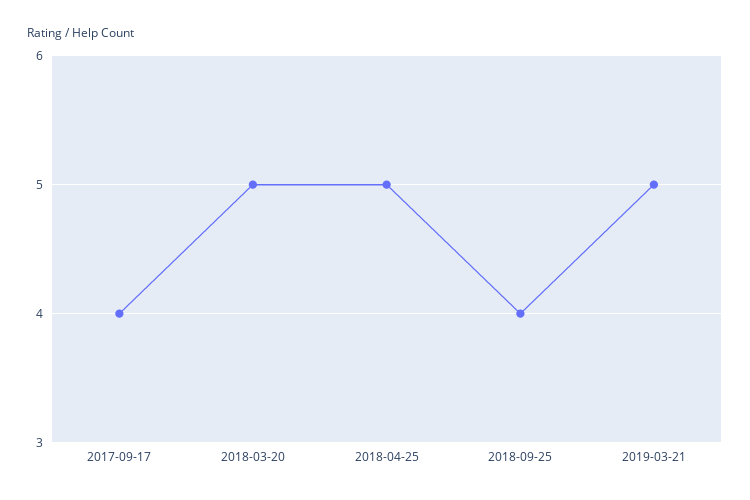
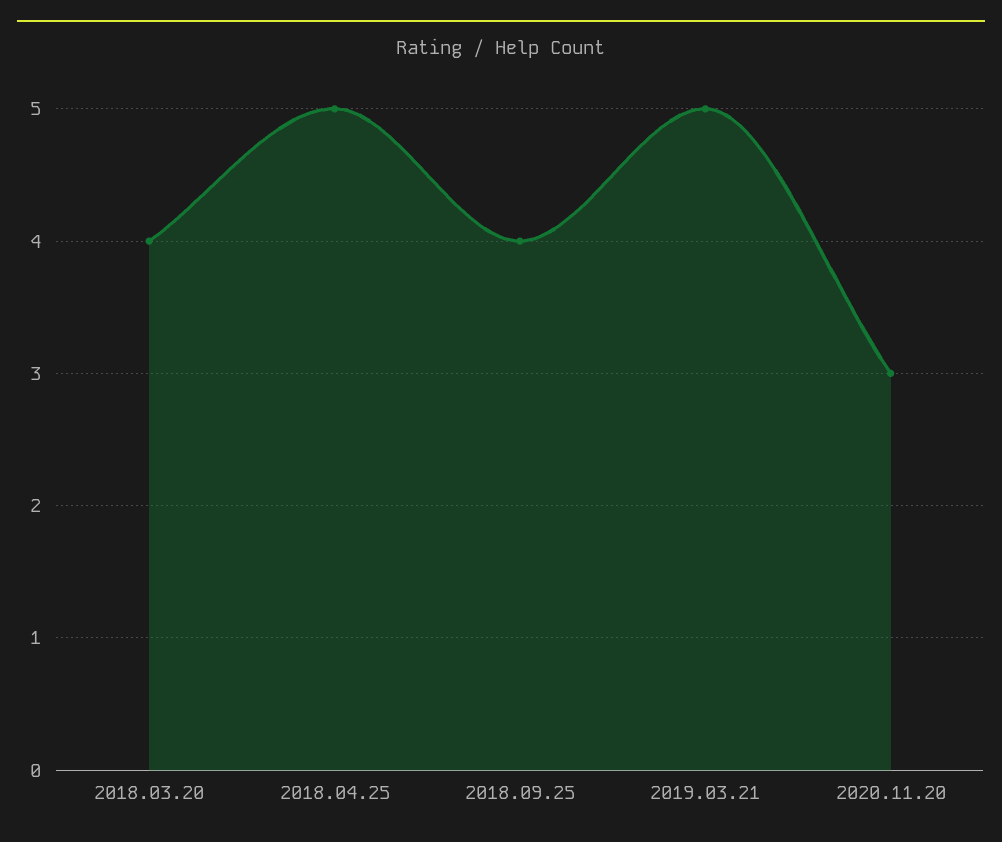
2017-09-17: 4 -> none
2018-03-20: 5 -> 4
2020.11.20: none -> 3

